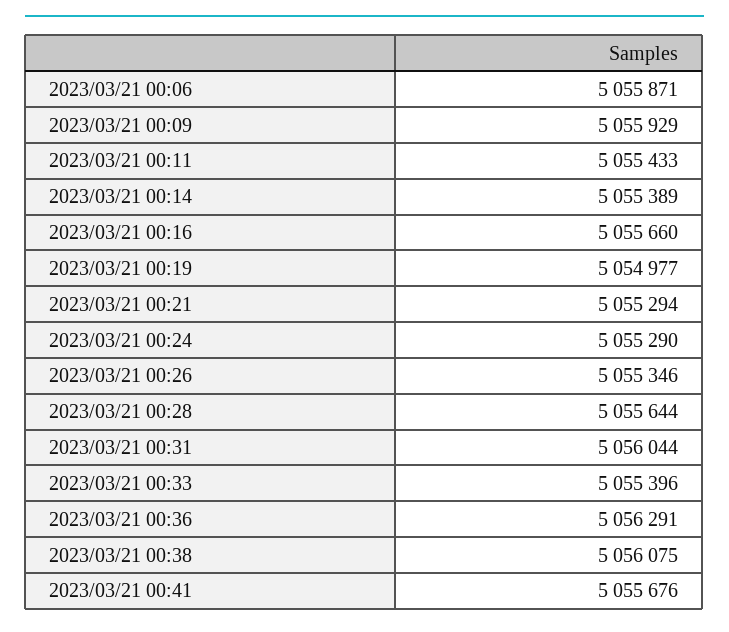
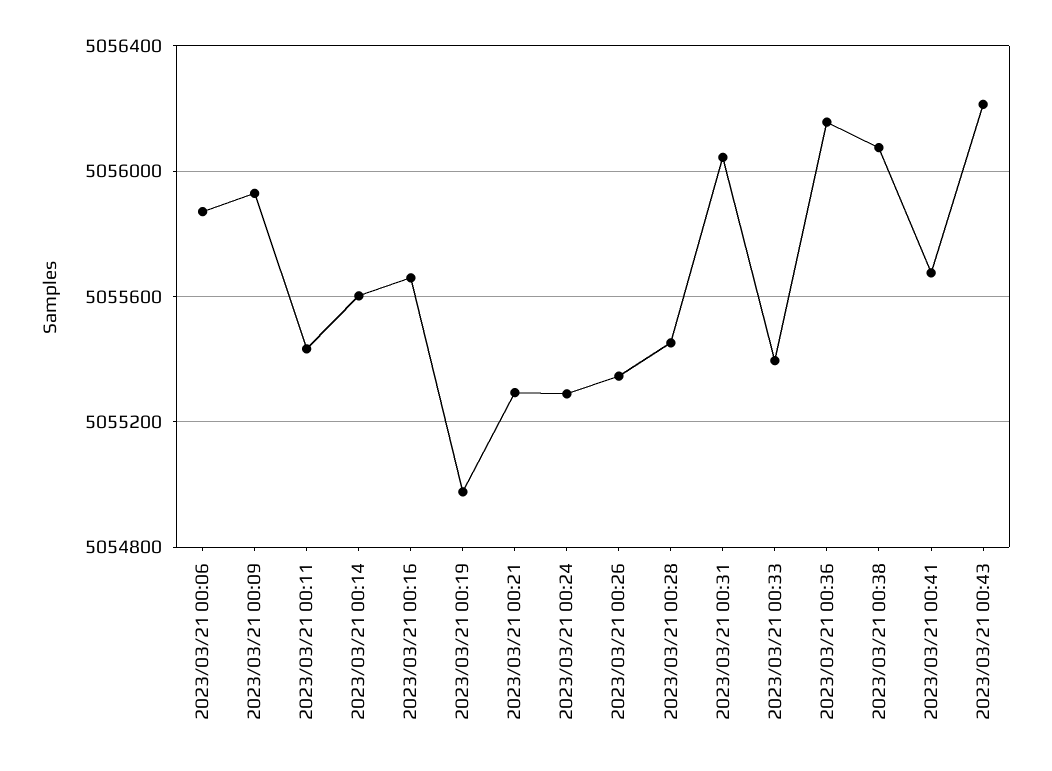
2023/03/21 00:14: 5055389 -> 5055600
2023/03/21 00:28: 5055644 -> 5055450
2023/03/21 00:36: 5056291 -> 5056150
2023/03/21 00:43: none -> 5056200

